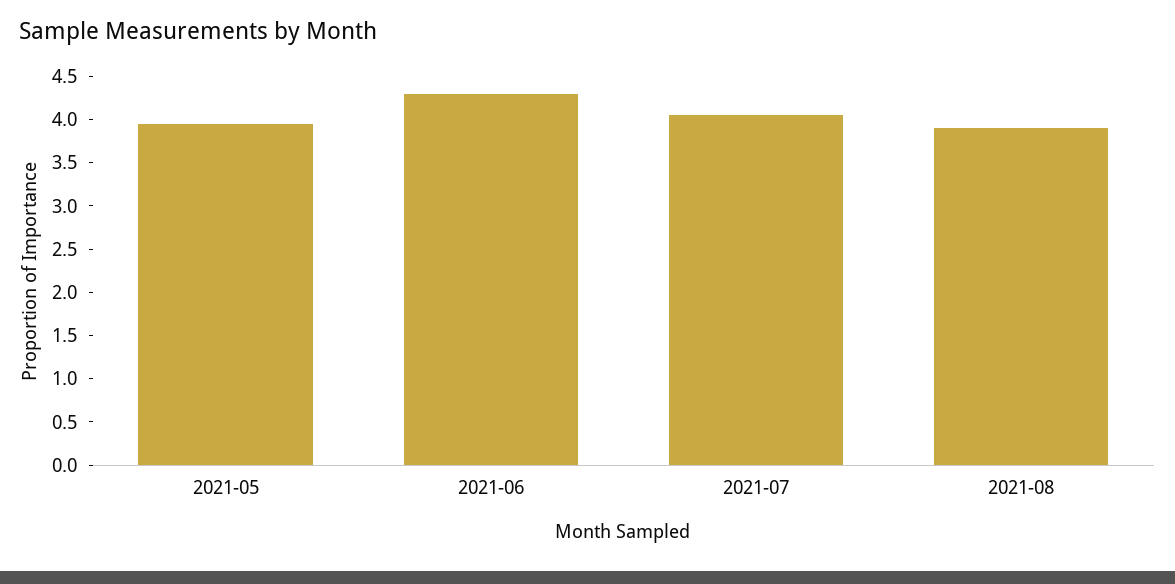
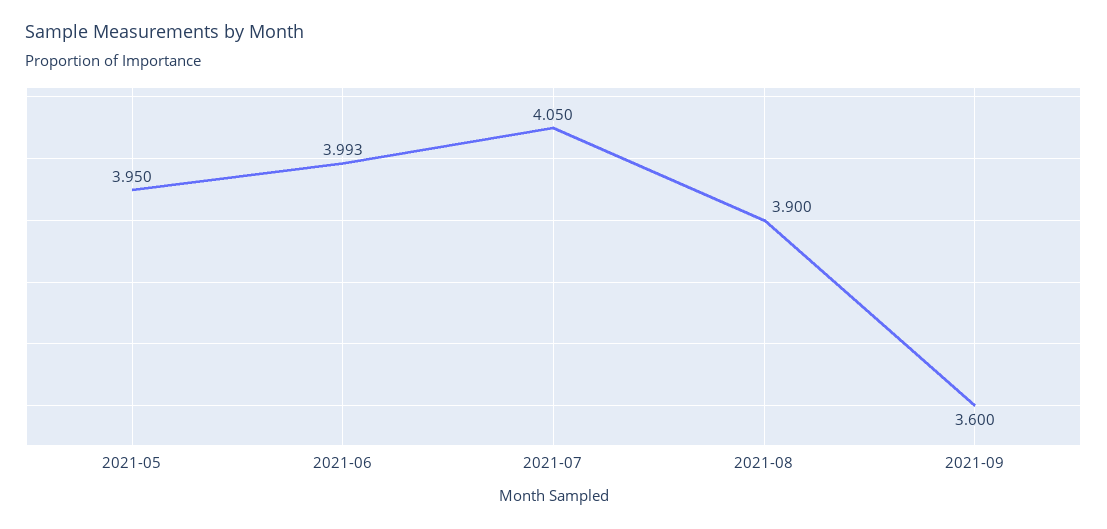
2021-06: 4.3 -> 3.993
2021-09: none -> 3.6

